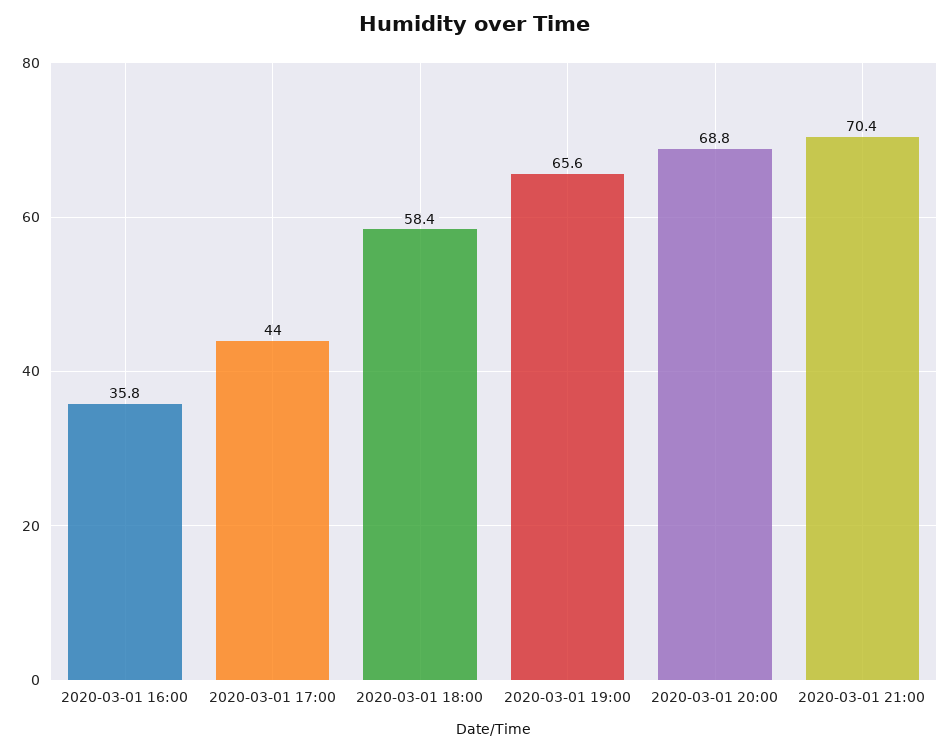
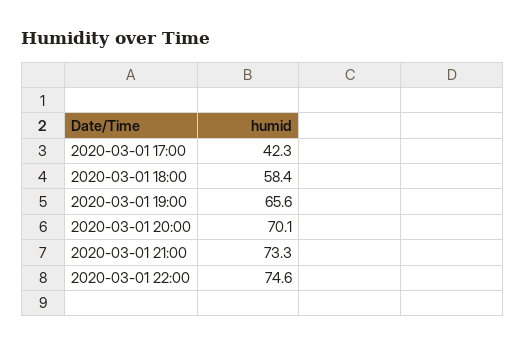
2020-03-01 16:00: 35.8 -> none
2020-03-01 17:00: 44 -> 42.3
2020-03-01 20:00: 68.8 -> 70.1
2020-03-01 21:00: 70.4 -> 73.3
2020-03-01 22:00: none -> 74.6

